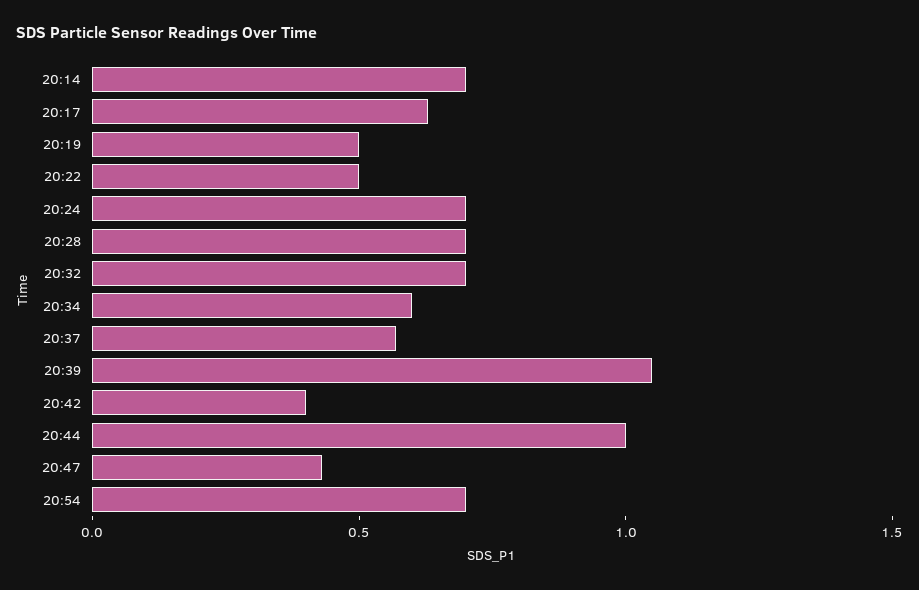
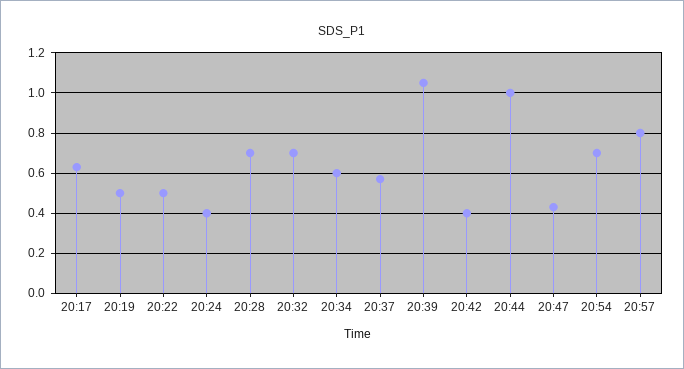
20:14: 0.7 -> none
20:24: 0.7 -> 0.4
20:57: none -> 0.8

